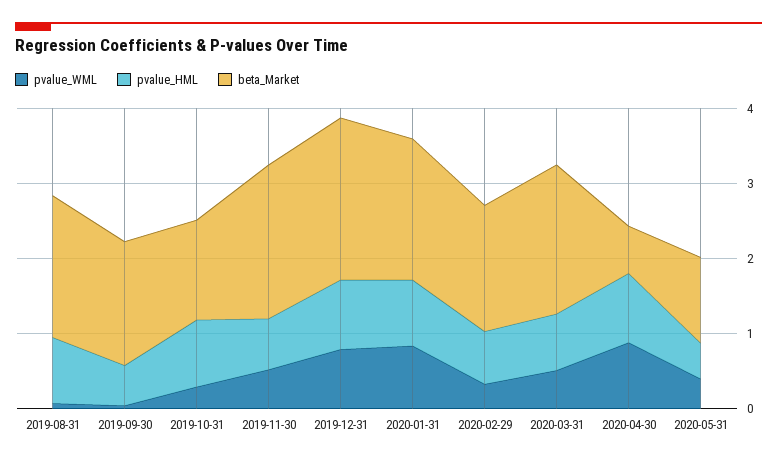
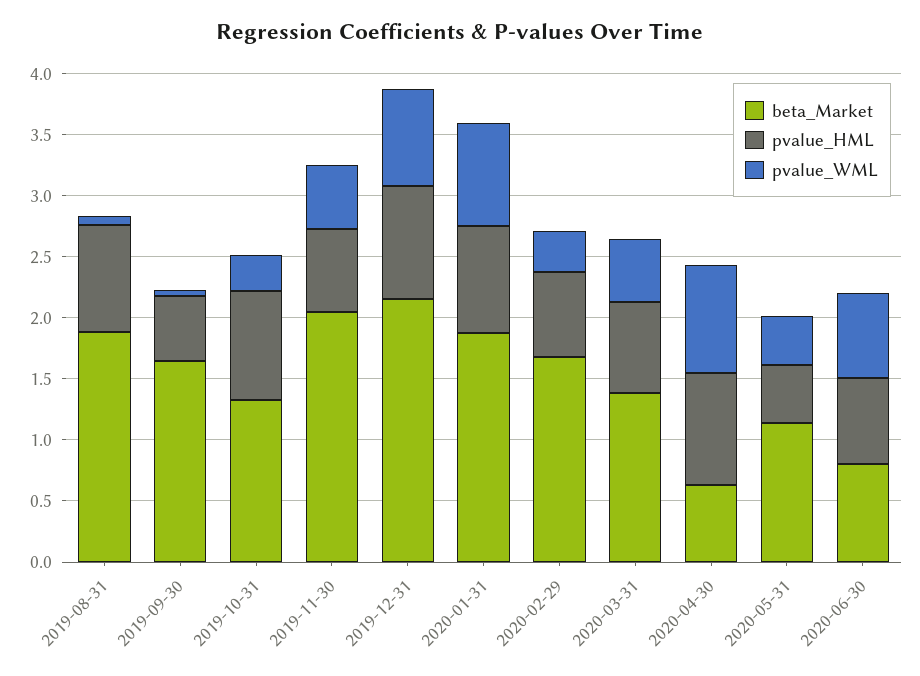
beta_Market, 2020-03-31: 2 -> 1.4
beta_Market, 2020-06-30: none -> 0.8
pvalue_HML, 2020-06-30: none -> 0.7
pvalue_WML, 2020-06-30: none -> 0.7

